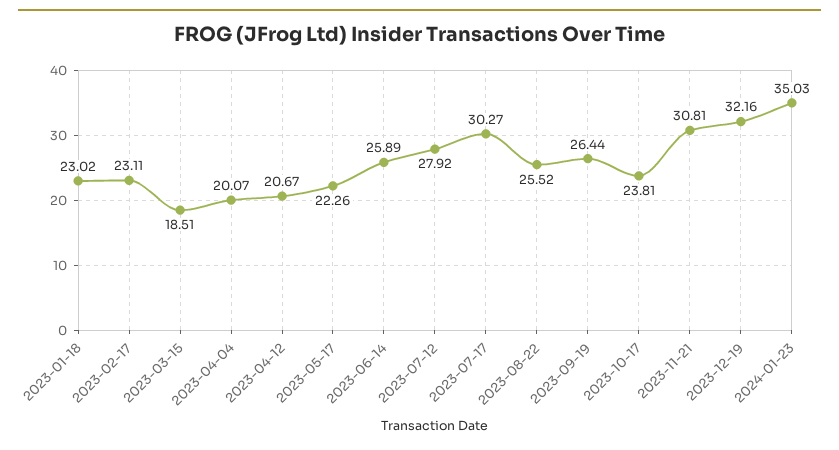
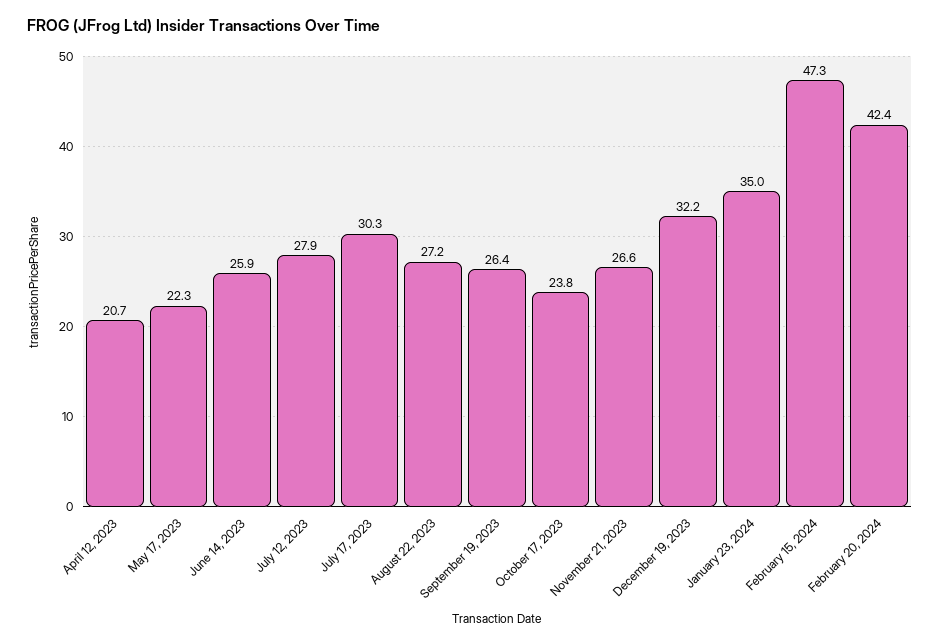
2023-01-18: 23.02 -> none
2023-02-17: 23.11 -> none
2023-03-15: 18.51 -> none
2023-04-04: 20.07 -> none
2023-08-22: 25.52 -> 27.2
2023-11-21: 30.81 -> 26.6
February 15, 2024: none -> 47.3
February 20, 2024: none -> 42.4

